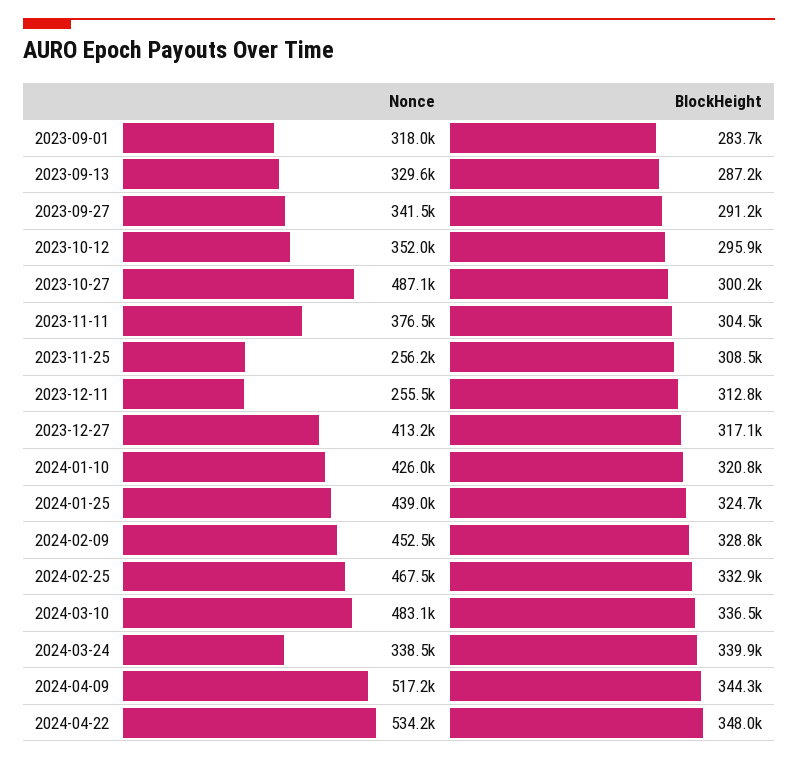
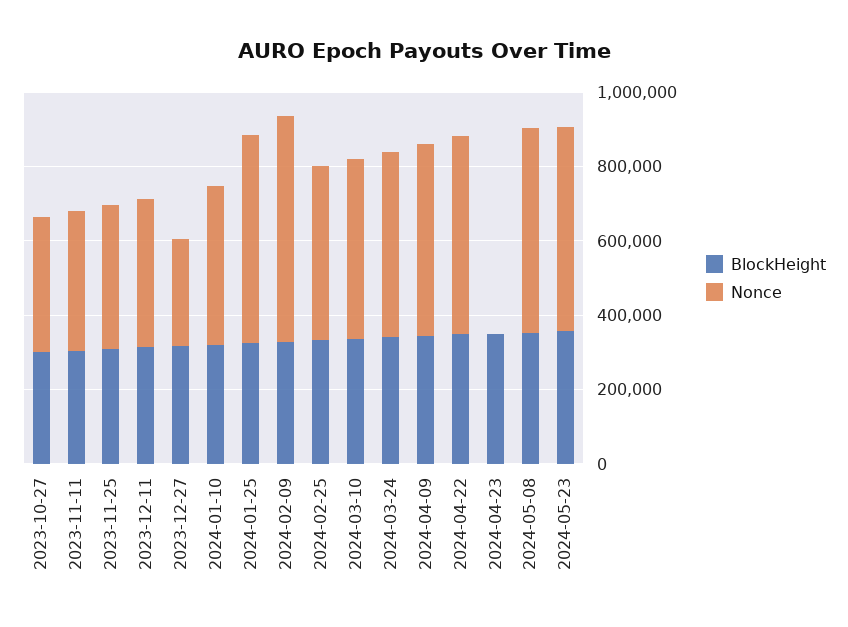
Nonce, 2023-09-01: 318000 -> none
BlockHeight, 2023-09-01: 283700 -> none
Nonce, 2023-09-13: 329600 -> none
BlockHeight, 2023-09-13: 287200 -> none
Nonce, 2023-09-27: 341500 -> none
BlockHeight, 2023-09-27: 291200 -> none
Nonce, 2023-10-12: 352000 -> none
BlockHeight, 2023-10-12: 295900 -> none
Nonce, 2023-10-27: 487100 -> 350000
Nonce, 2023-11-25: 256200 -> 400000
Nonce, 2023-12-11: 255500 -> 400000
Nonce, 2023-12-27: 413200 -> 300000
Nonce, 2024-01-25: 439000 -> 550000
Nonce, 2024-02-09: 452500 -> 600000
Nonce, 2024-03-24: 338500 -> 500000
BlockHeight, 2024-04-23: none -> 350000
Nonce, 2024-04-23: none -> 0
BlockHeight, 2024-05-08: none -> 350000
Nonce, 2024-05-08: none -> 550000
BlockHeight, 2024-05-23: none -> 350000
Nonce, 2024-05-23: none -> 550000

